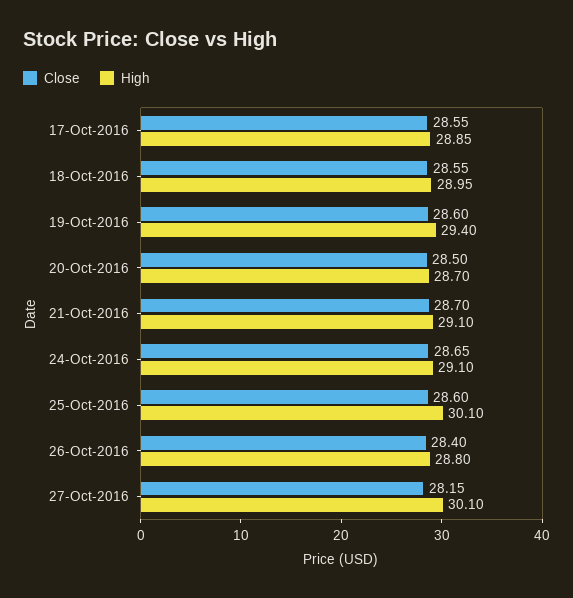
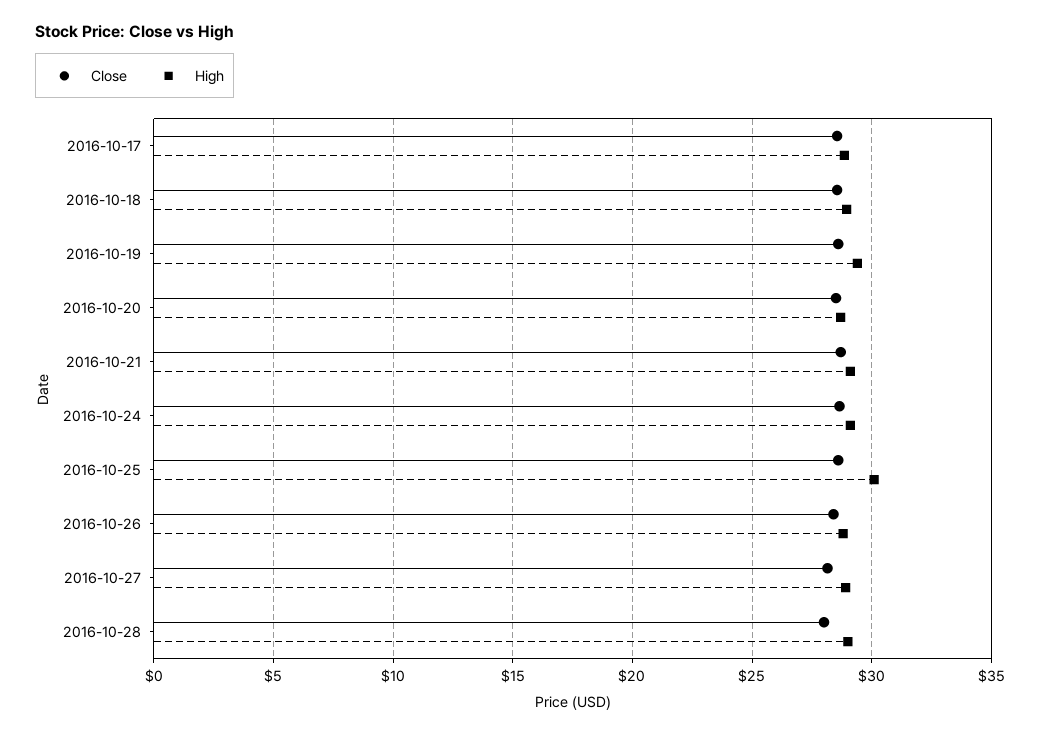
High, 27-Oct-2016: 30.1 -> 29
Close, 2016-10-28: none -> 28
High, 2016-10-28: none -> 29

